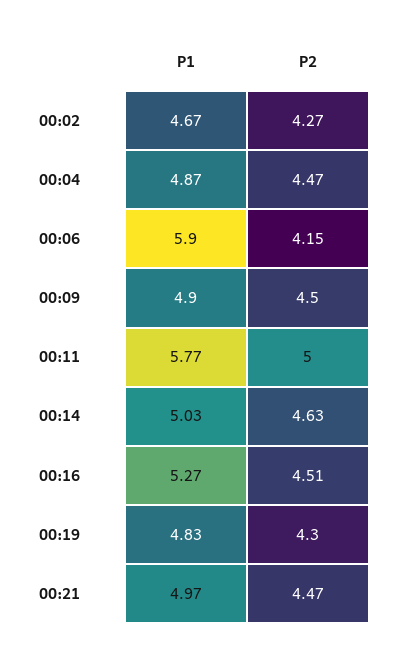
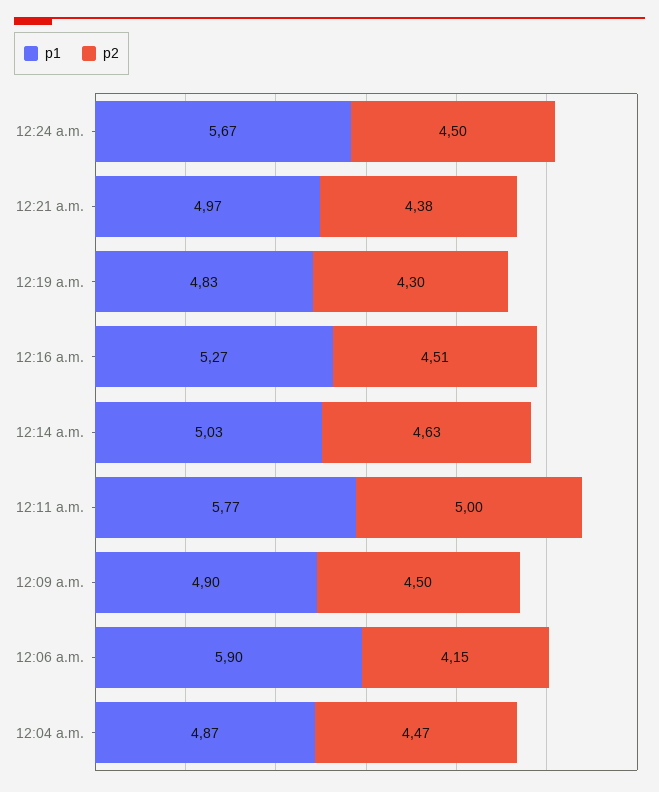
P1, 00:02: 4.67 -> none
P2, 00:02: 4.27 -> none
P2, 00:21: 4.47 -> 4.38
P1, 12:24 a.m.: none -> 5.67
P2, 12:24 a.m.: none -> 4.5

